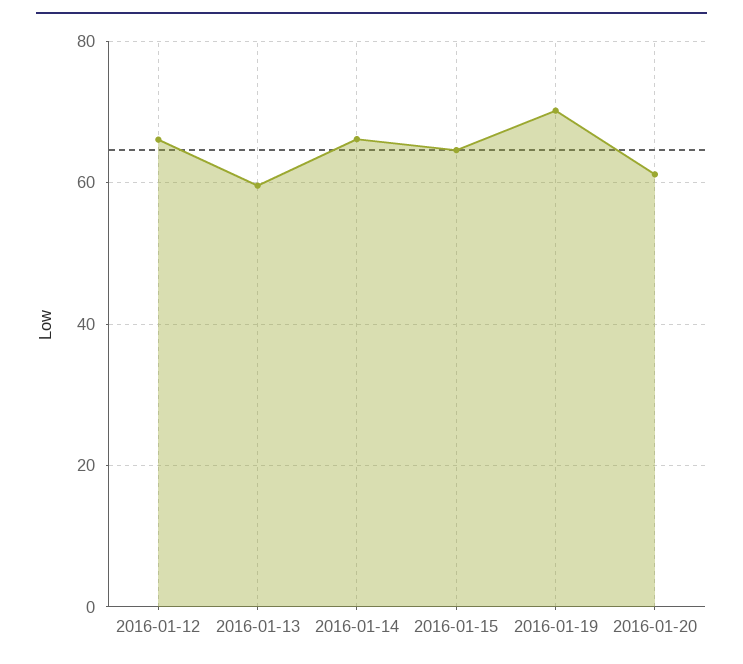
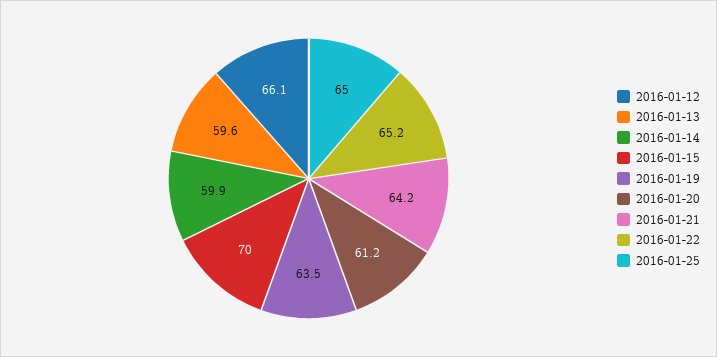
2016-01-14: 66 -> 59.9
2016-01-15: 64 -> 70
2016-01-19: 70 -> 63.5
2016-01-21: none -> 64.2
2016-01-22: none -> 65.2
2016-01-25: none -> 65

